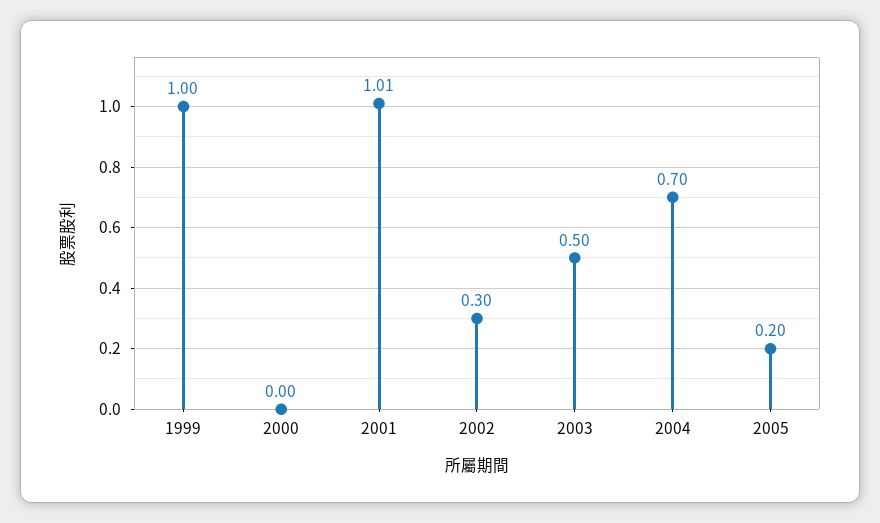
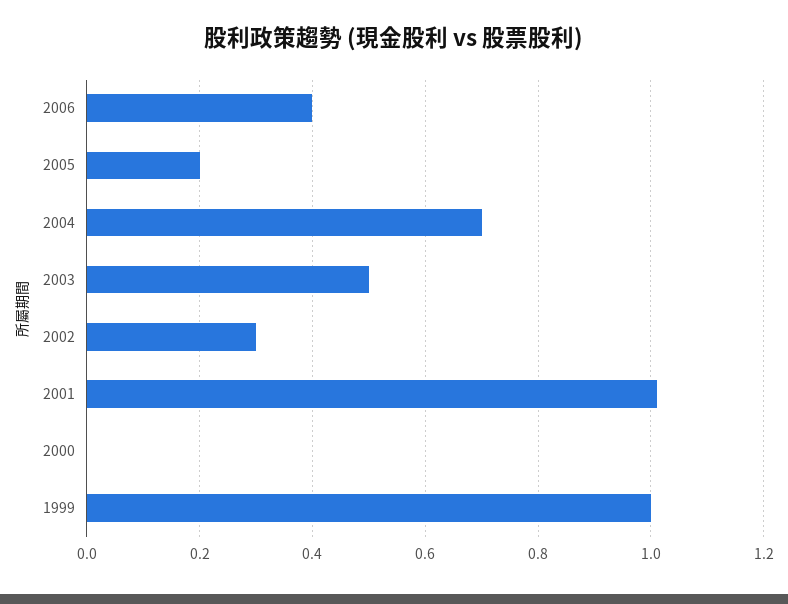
2006: none -> 0.4

